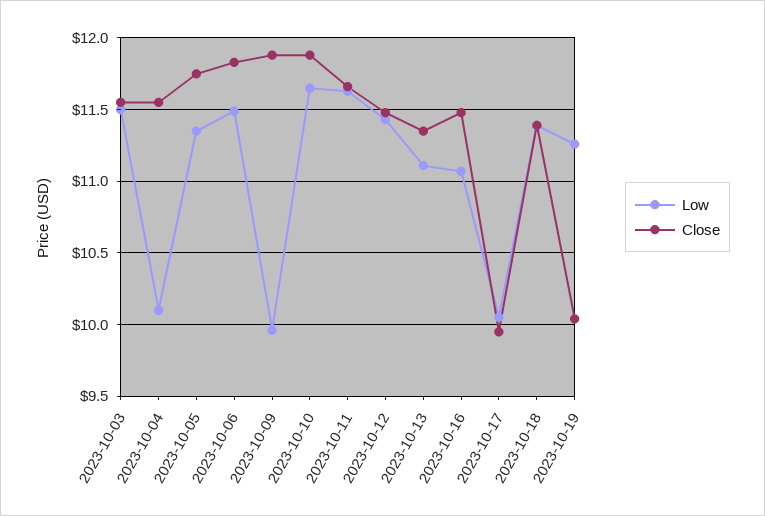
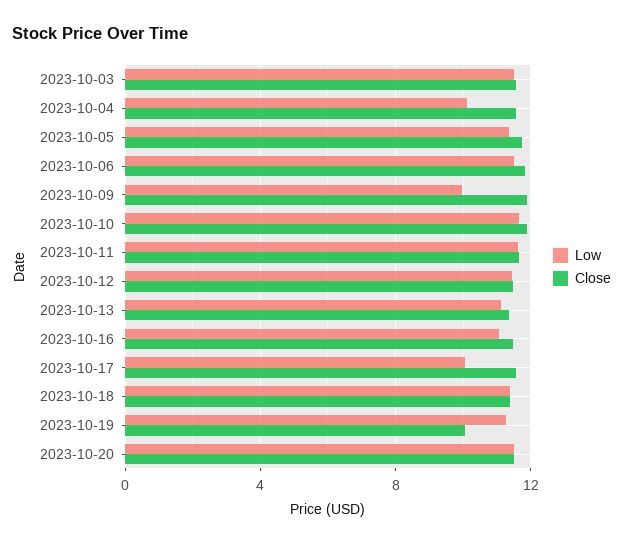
Close, 2023-10-17: 9.95 -> 11.5
Low, 2023-10-20: none -> 11.5
Close, 2023-10-20: none -> 11.5

